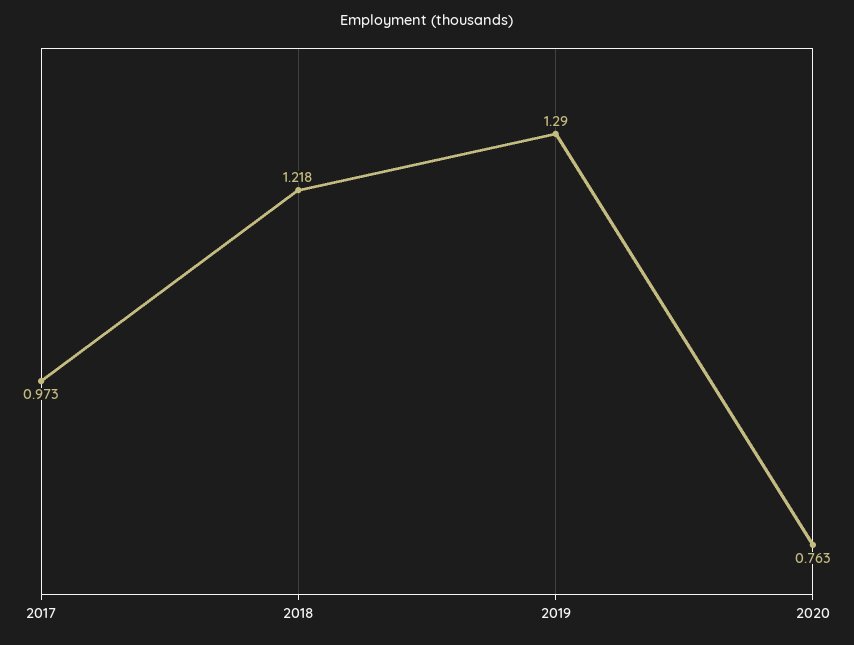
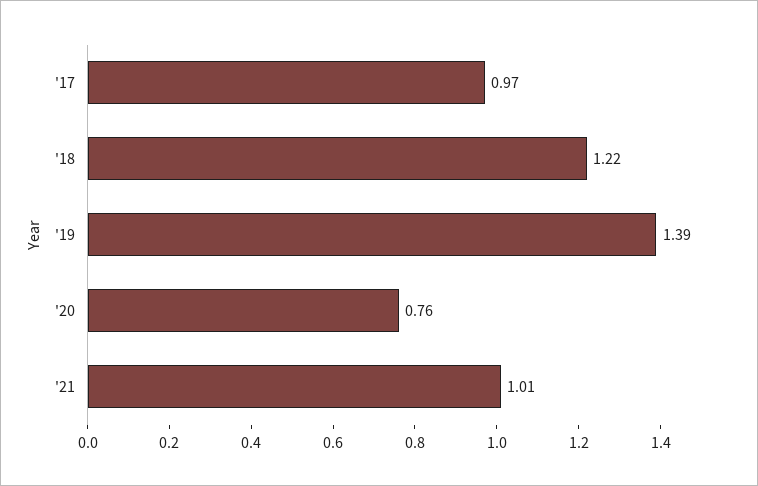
2019: 1.29 -> 1.39
'21: none -> 1.01

